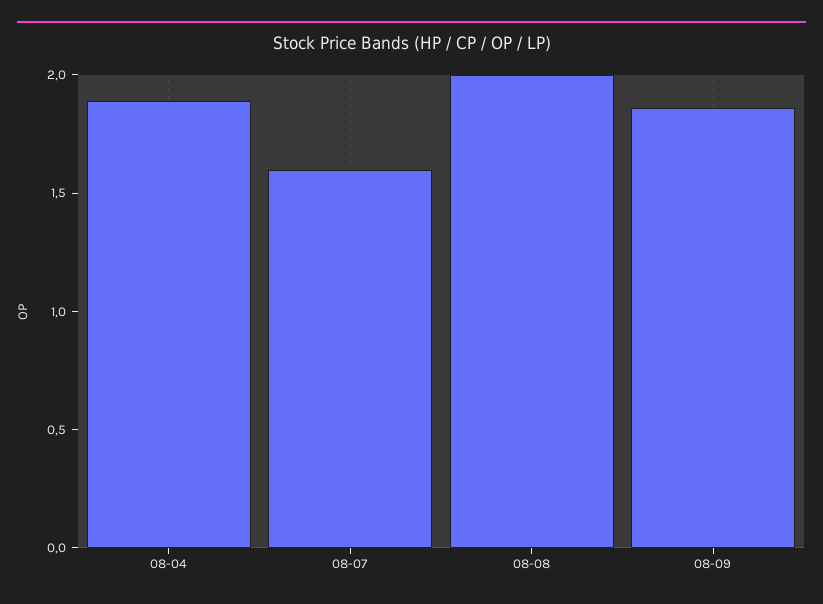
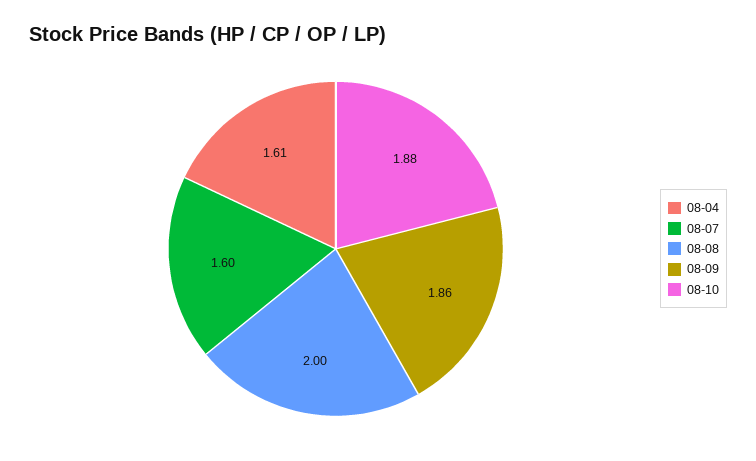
08-04: 1.9 -> 1.61
08-10: none -> 1.88

